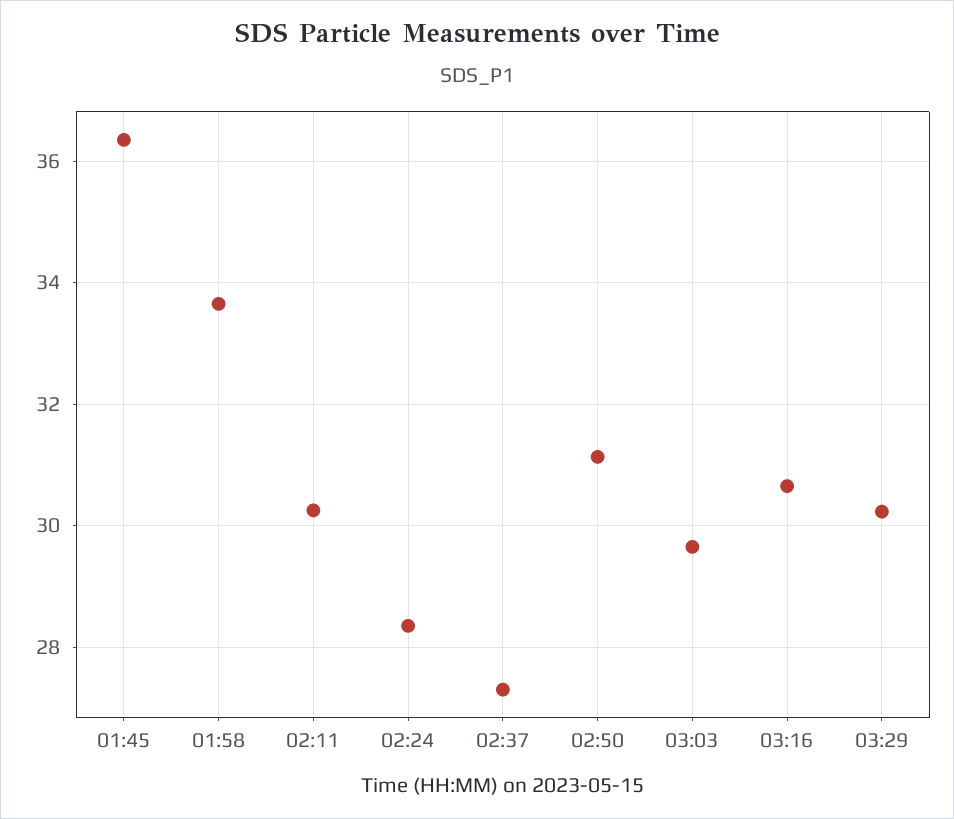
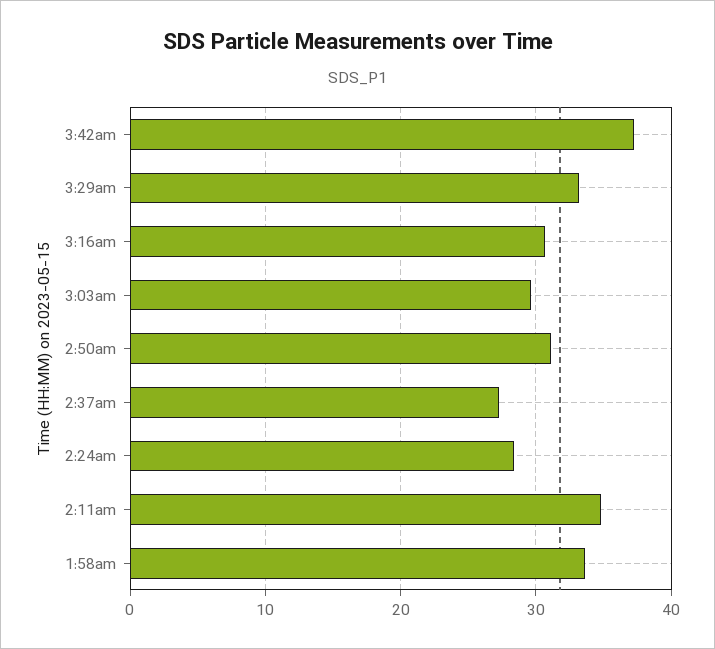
01:45: 36.4 -> none
02:11: 30.2 -> 35
03:29: 30.2 -> 33
3:42am: none -> 37

